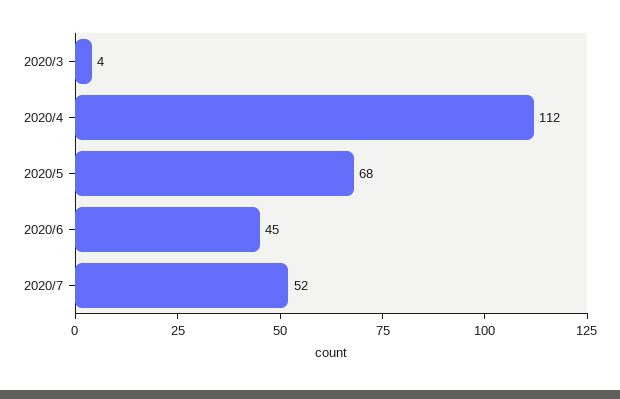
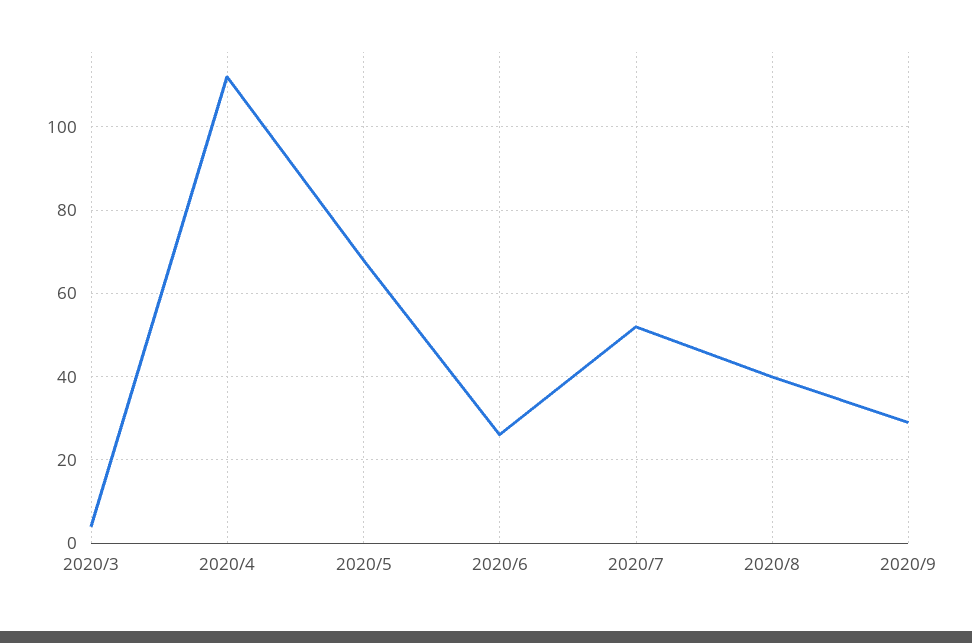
2020/6: 45 -> 25
2020/8: none -> 40
2020/9: none -> 30

